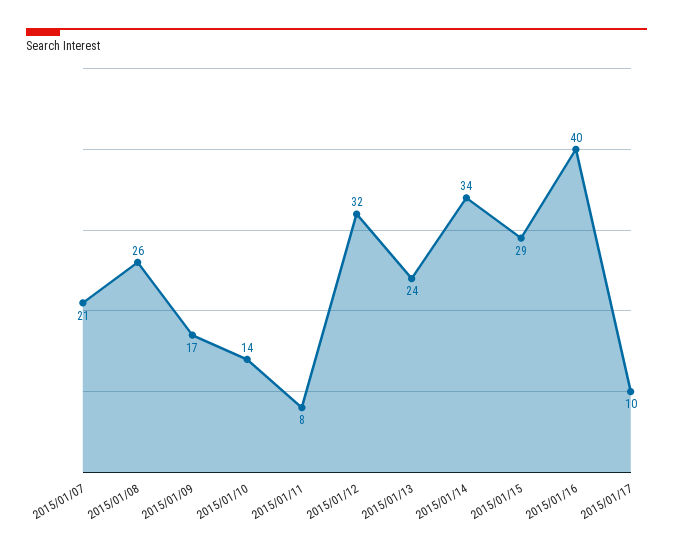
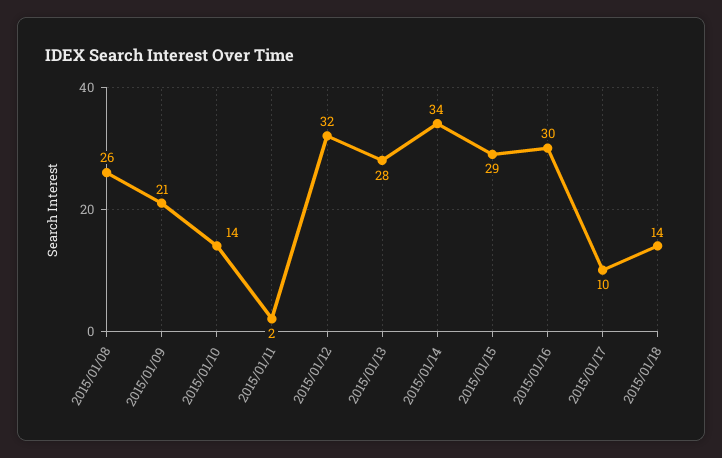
2015/01/07: 21 -> none
2015/01/09: 17 -> 21
2015/01/11: 8 -> 2
2015/01/13: 24 -> 28
2015/01/16: 40 -> 30
2015/01/18: none -> 14

